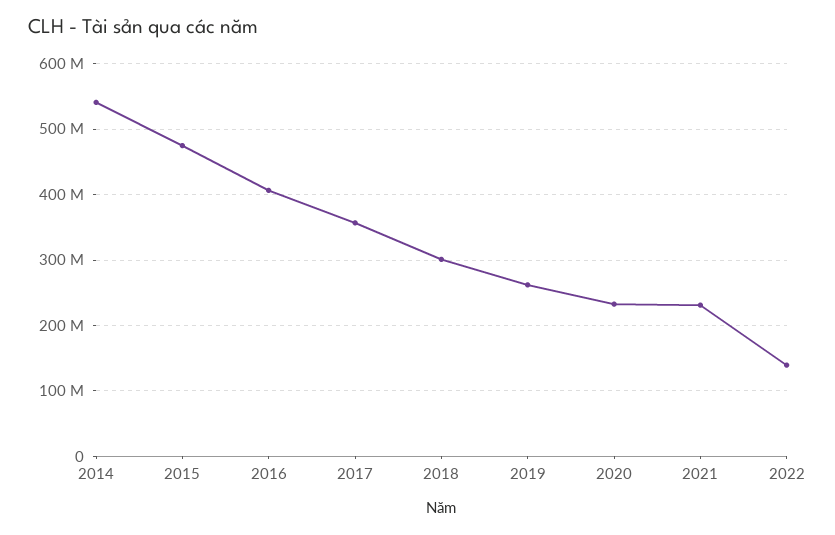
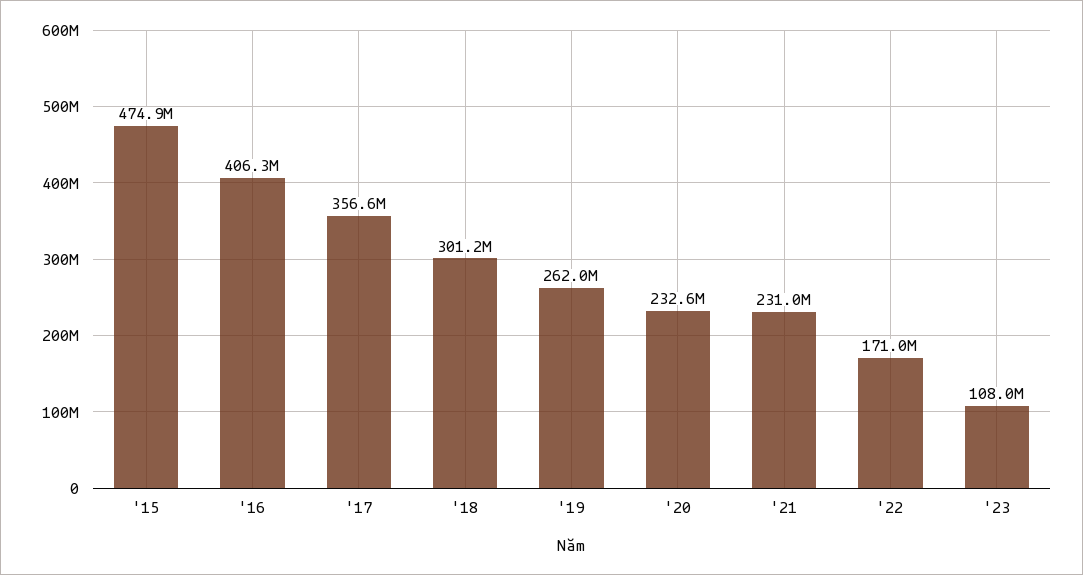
2014: 540000000 -> none
2022: 140000000 -> 171000000
'23: none -> 108000000

